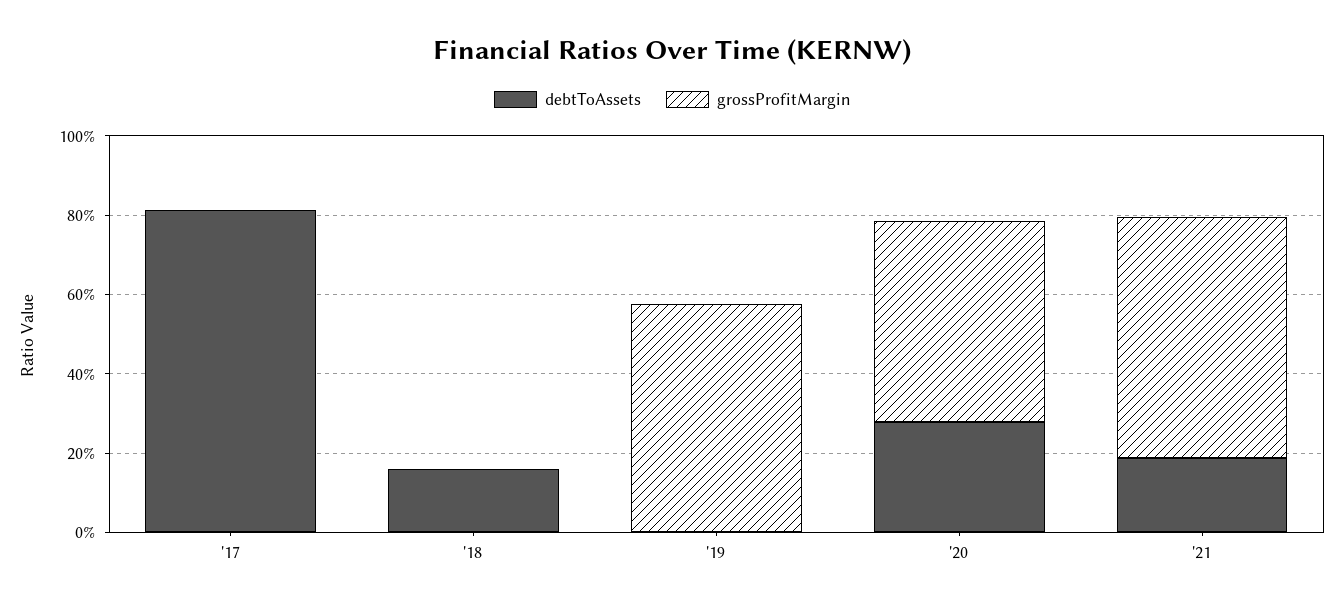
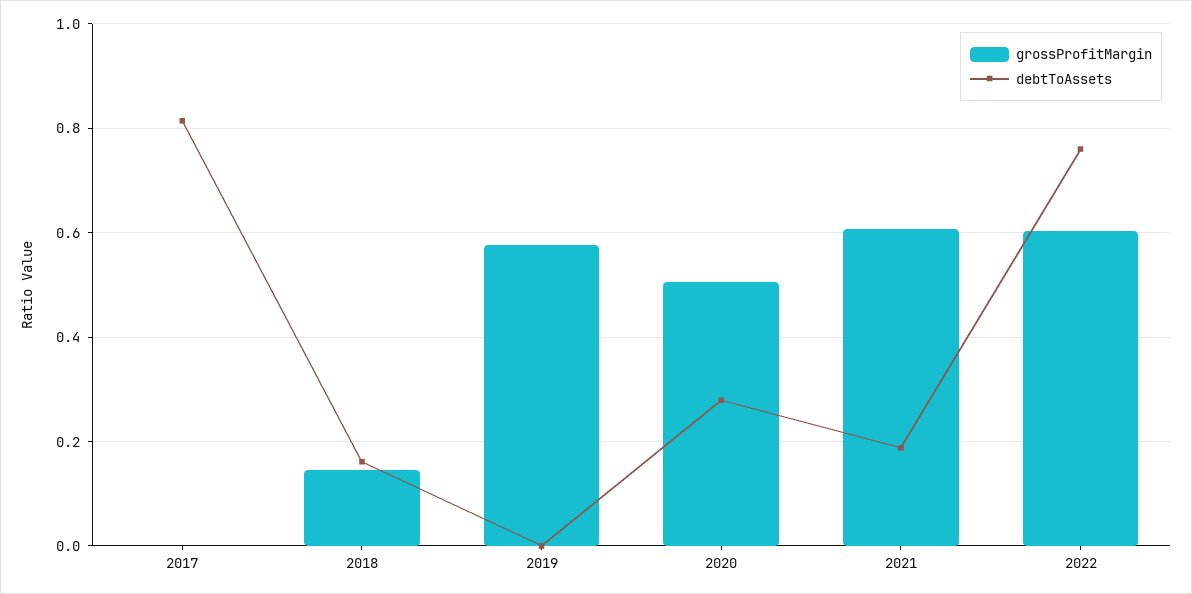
grossProfitMargin, '18: 0 -> 0.14
grossProfitMargin, 2022: none -> 0.6
debtToAssets, 2022: none -> 0.76

